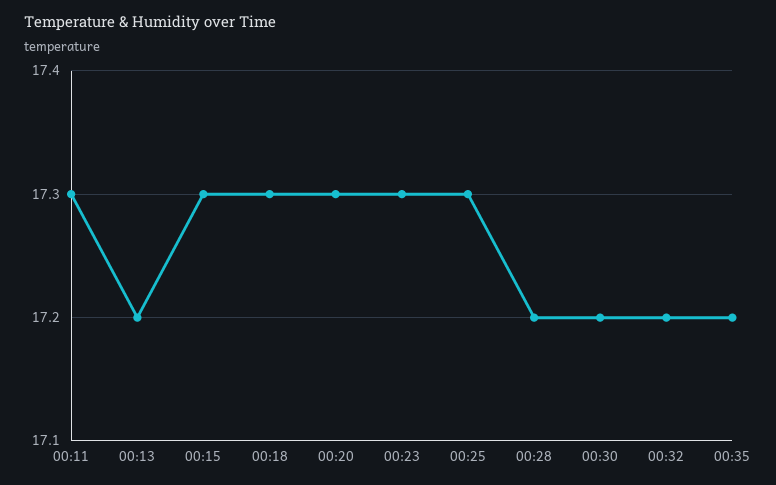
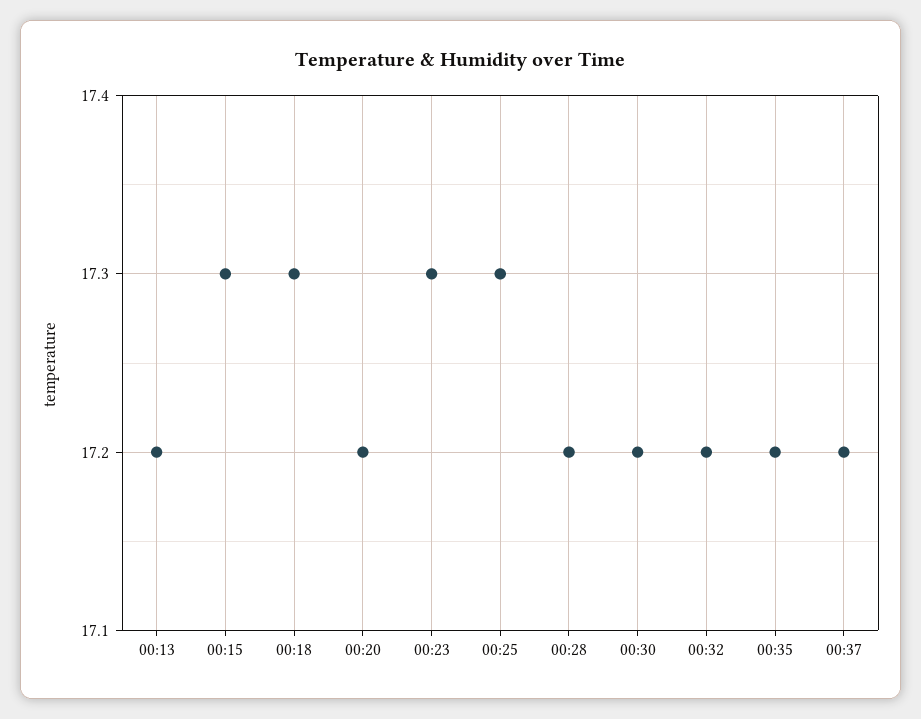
00:11: 17.3 -> none
00:20: 17.3 -> 17.2
00:37: none -> 17.2

